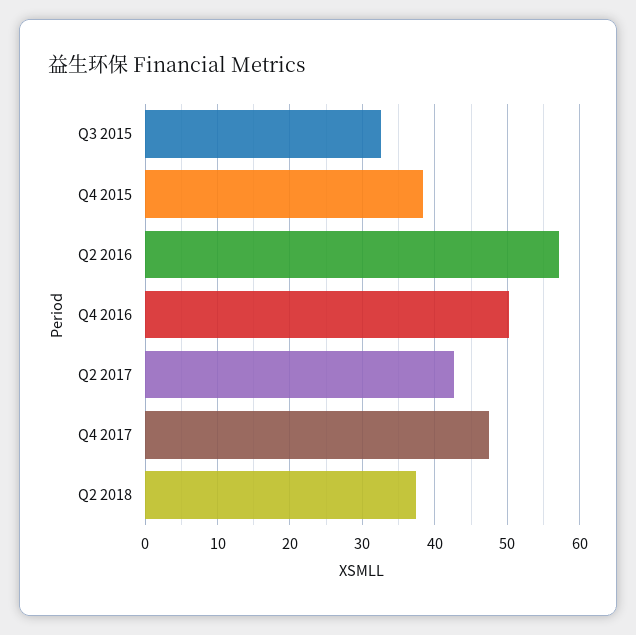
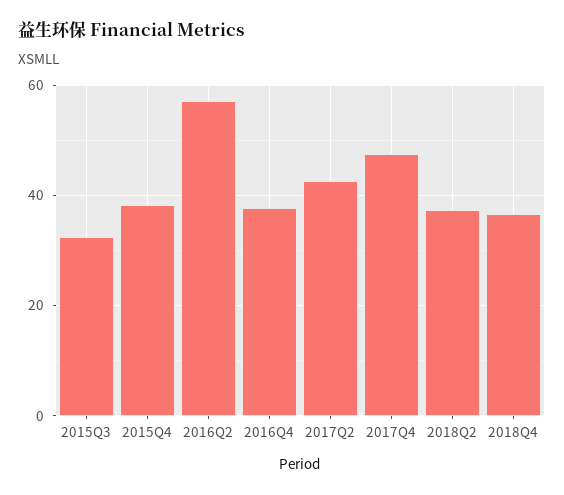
Q4 2016: 50 -> 38
2018Q4: none -> 36

